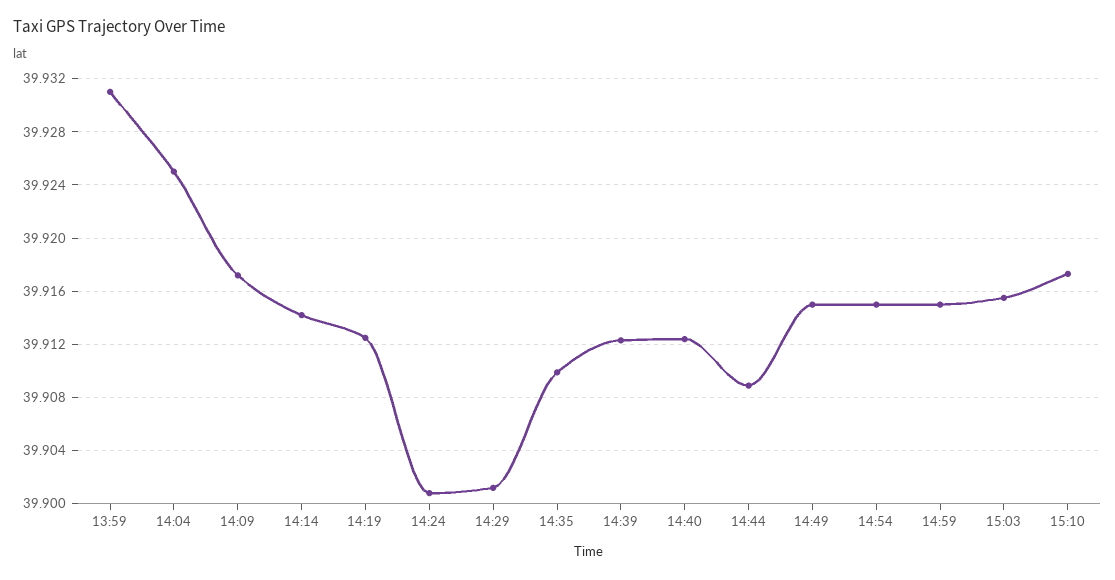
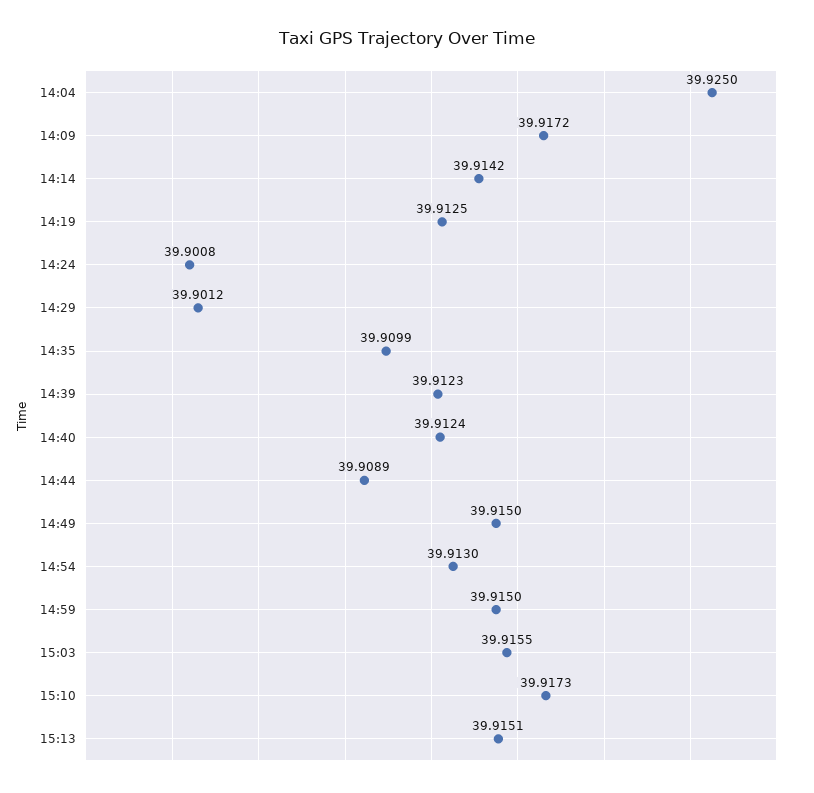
13:59: 39.931 -> none
14:54: 39.915 -> 39.913
15:13: none -> 39.9151

